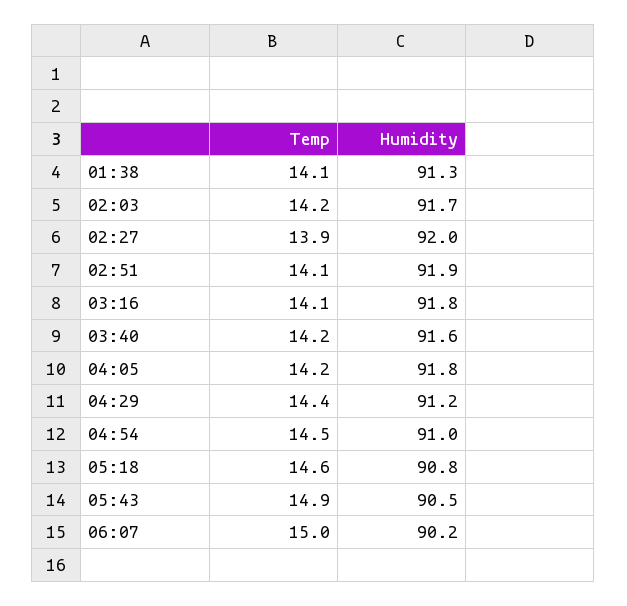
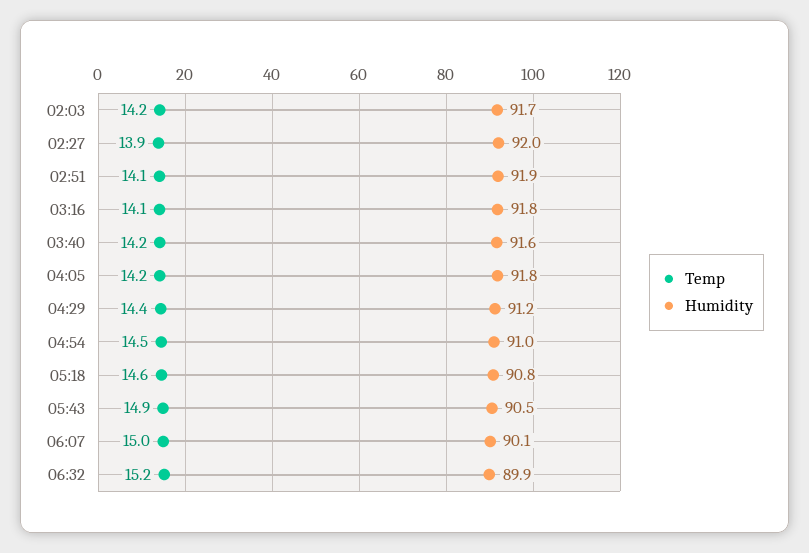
Temp, 01:38: 14.1 -> none
Humidity, 01:38: 91.3 -> none
Humidity, 06:07: 90.2 -> 90.1
Temp, 06:32: none -> 15.2
Humidity, 06:32: none -> 89.9

